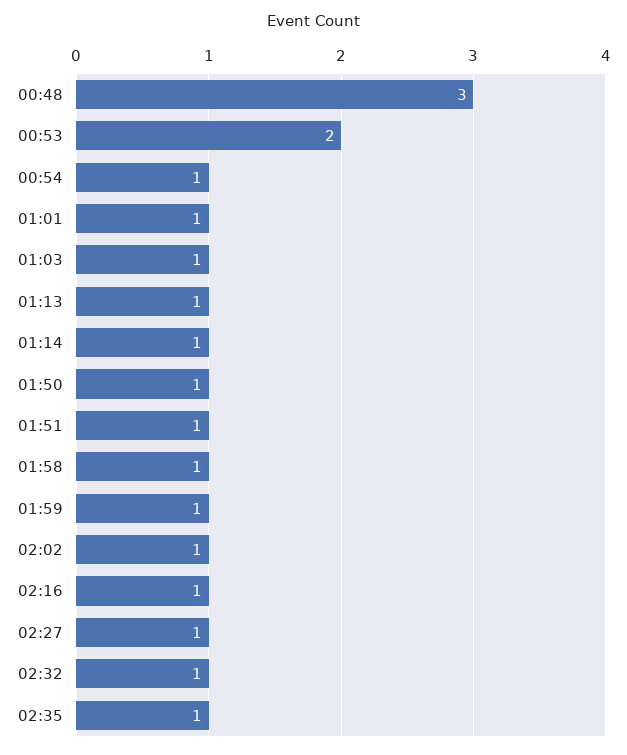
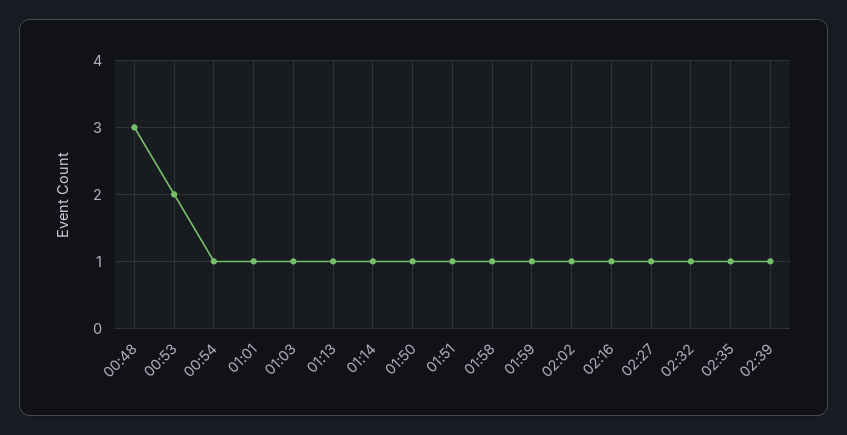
02:39: none -> 1

